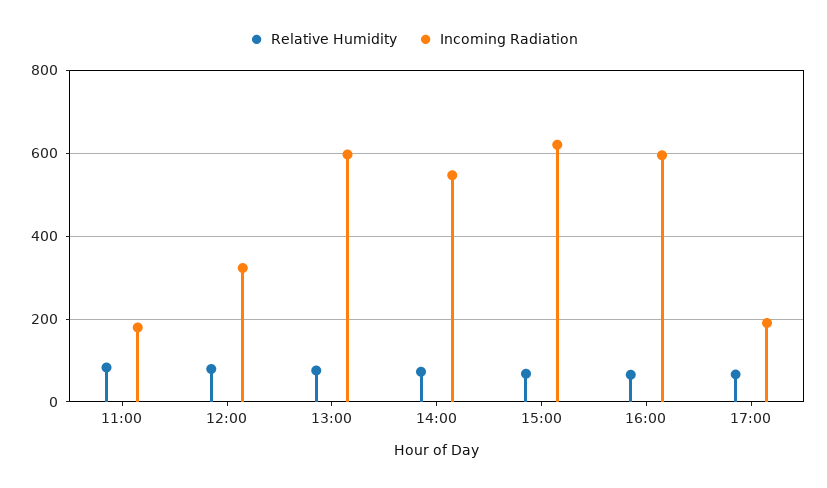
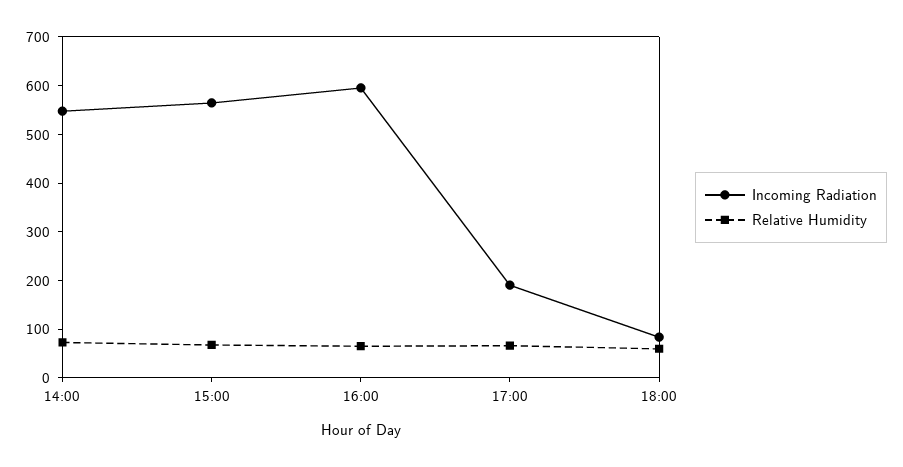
Relative Humidity, 11:00: 80 -> none
Incoming Radiation, 11:00: 180 -> none
Relative Humidity, 12:00: 80 -> none
Incoming Radiation, 12:00: 320 -> none
Relative Humidity, 13:00: 80 -> none
Incoming Radiation, 13:00: 600 -> none
Incoming Radiation, 15:00: 620 -> 560
Incoming Radiation, 18:00: none -> 80
Relative Humidity, 18:00: none -> 60

